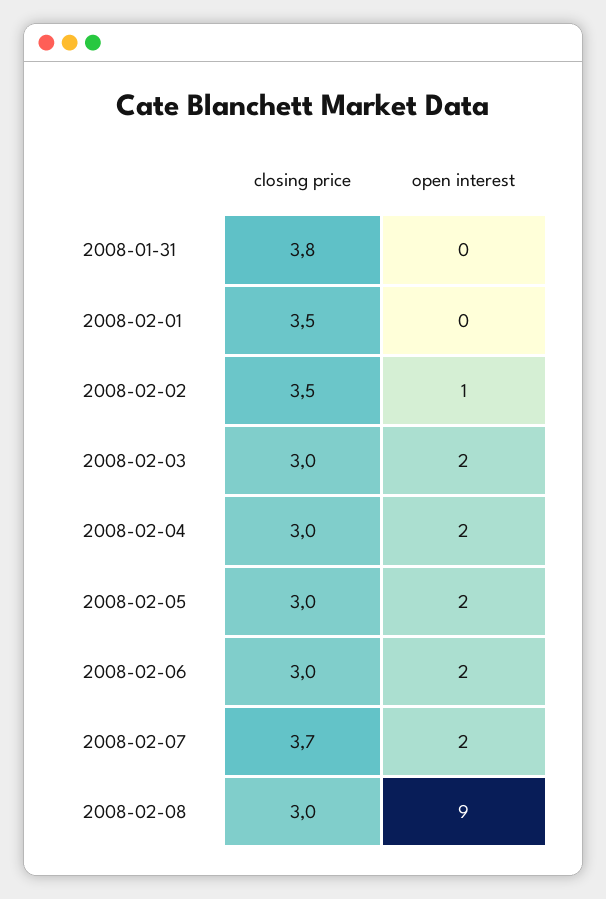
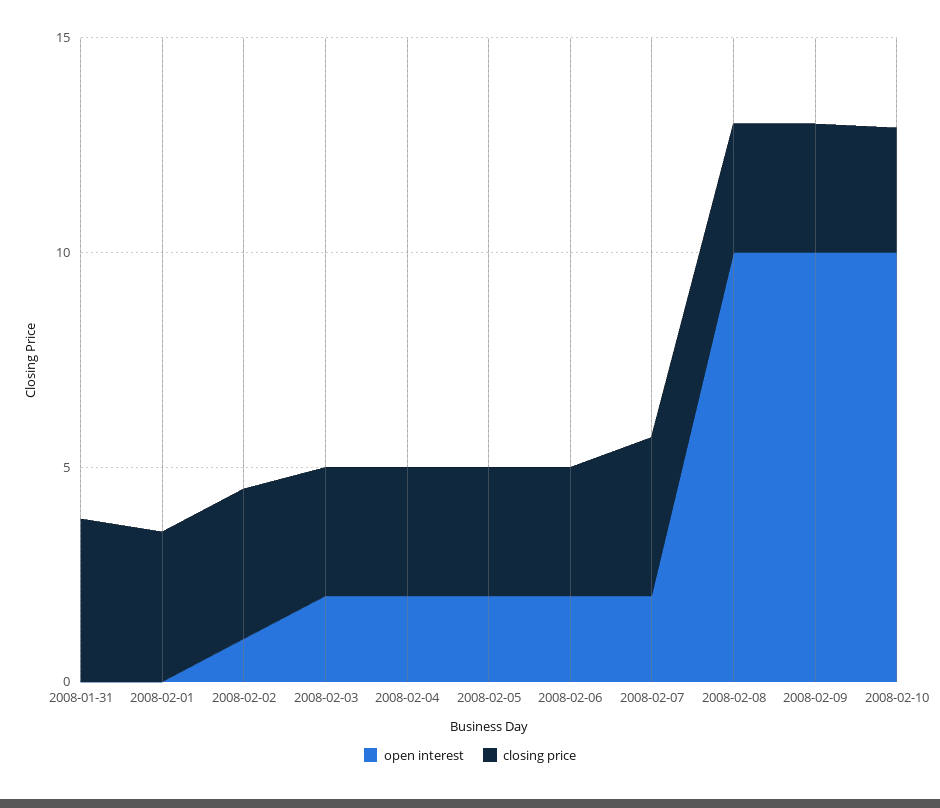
open interest, 2008-02-08: 9 -> 10
open interest, 2008-02-09: none -> 10
closing price, 2008-02-09: none -> 3
open interest, 2008-02-10: none -> 10
closing price, 2008-02-10: none -> 3

